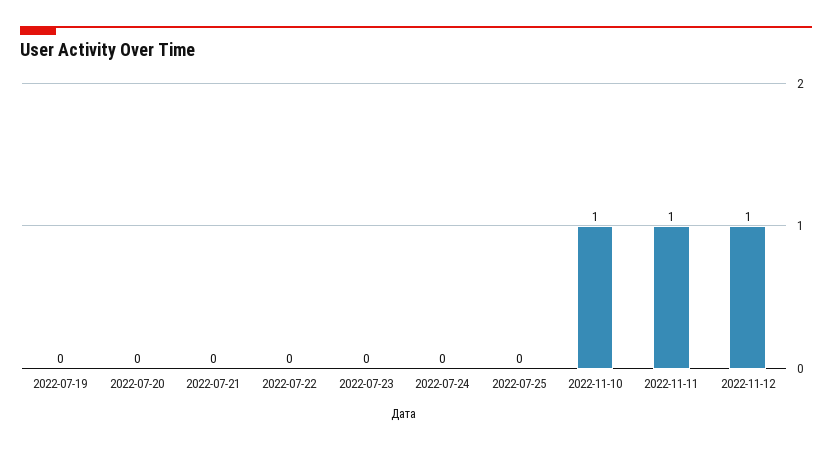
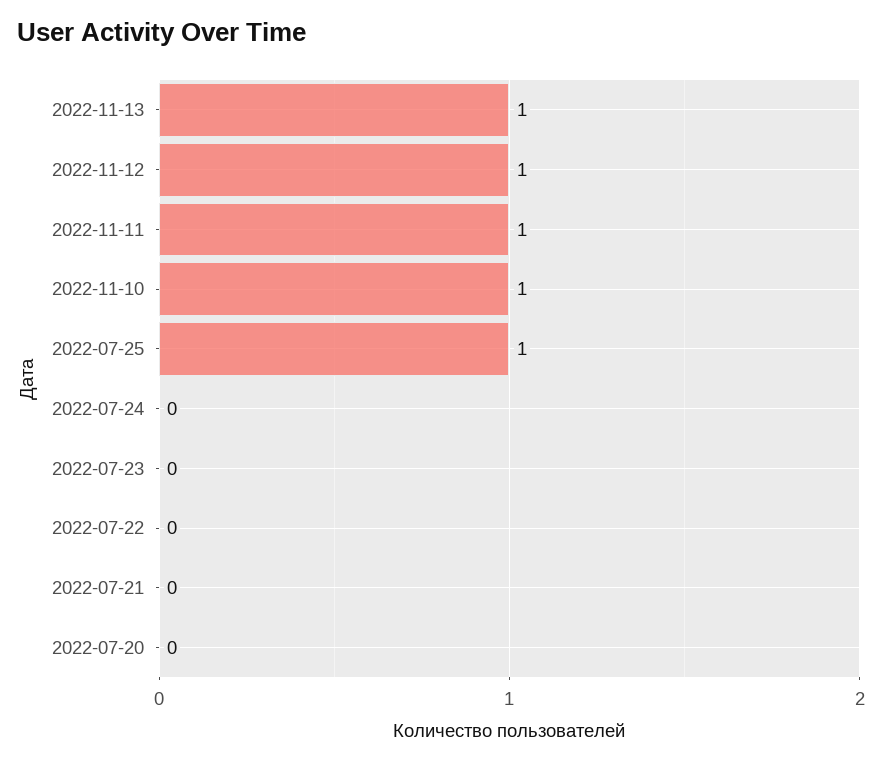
2022-07-19: 0 -> none
2022-07-25: 0 -> 1
2022-11-13: none -> 1

